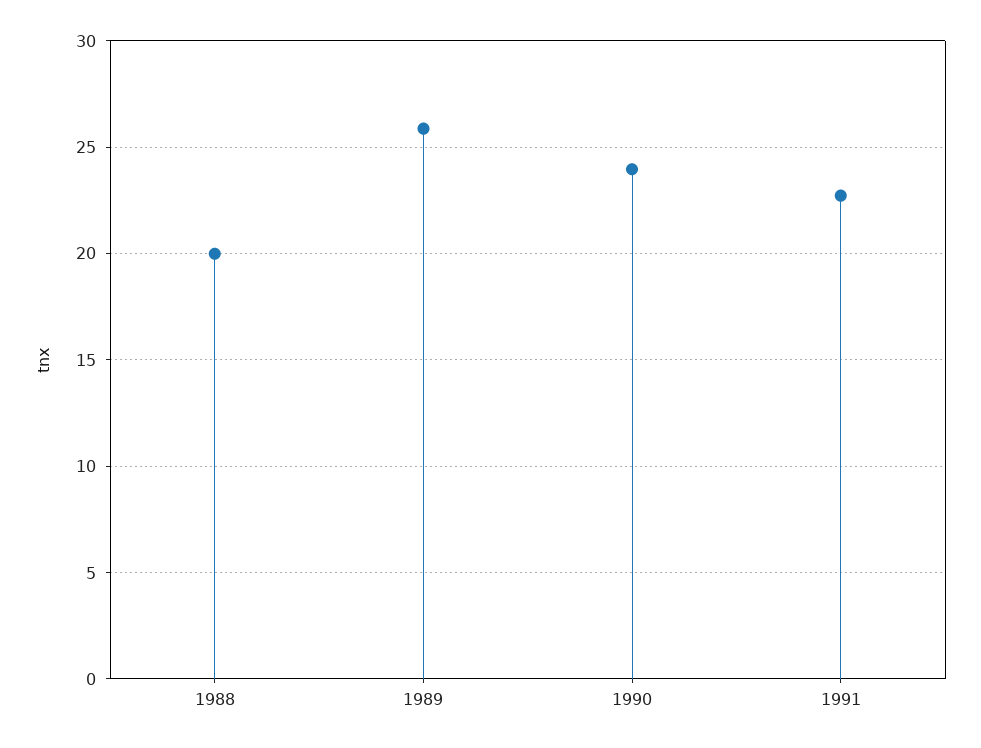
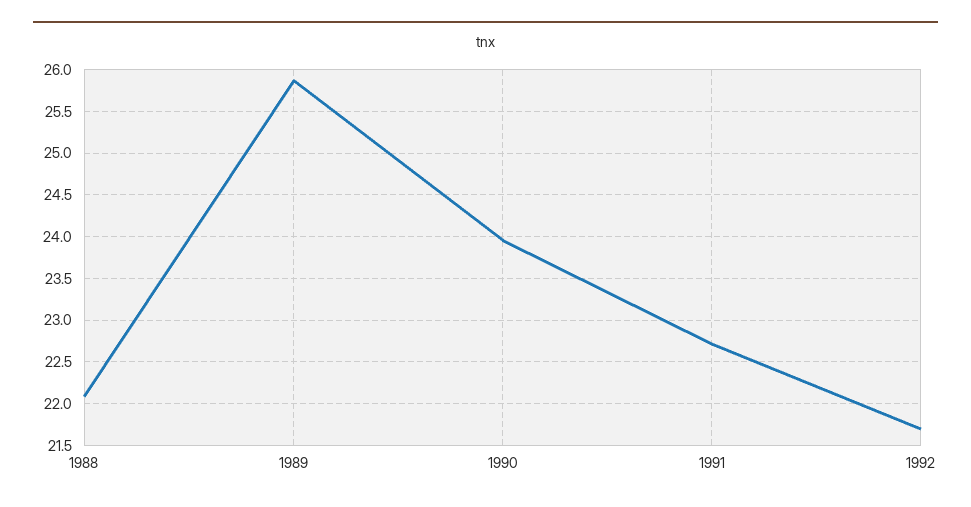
1988: 20 -> 22.1
1992: none -> 21.7

